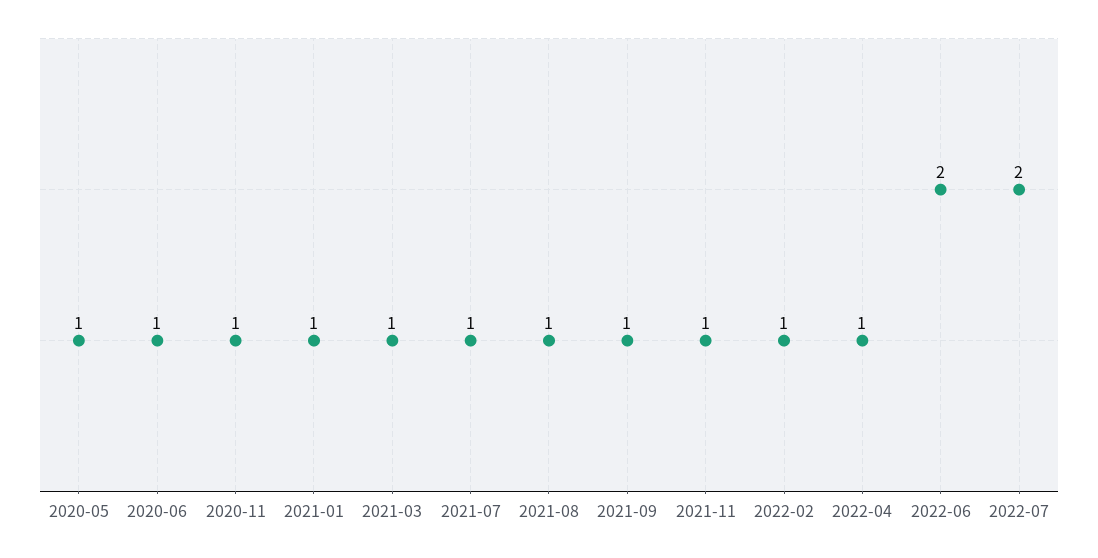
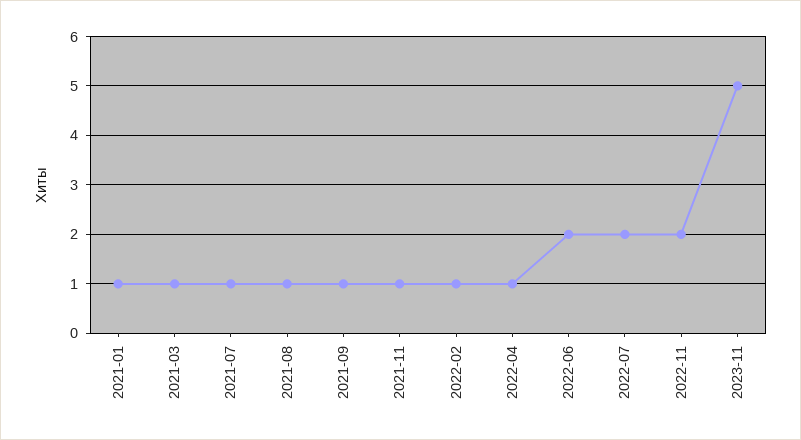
2020-05: 1 -> none
2020-06: 1 -> none
2020-11: 1 -> none
2022-11: none -> 2
2023-11: none -> 5

